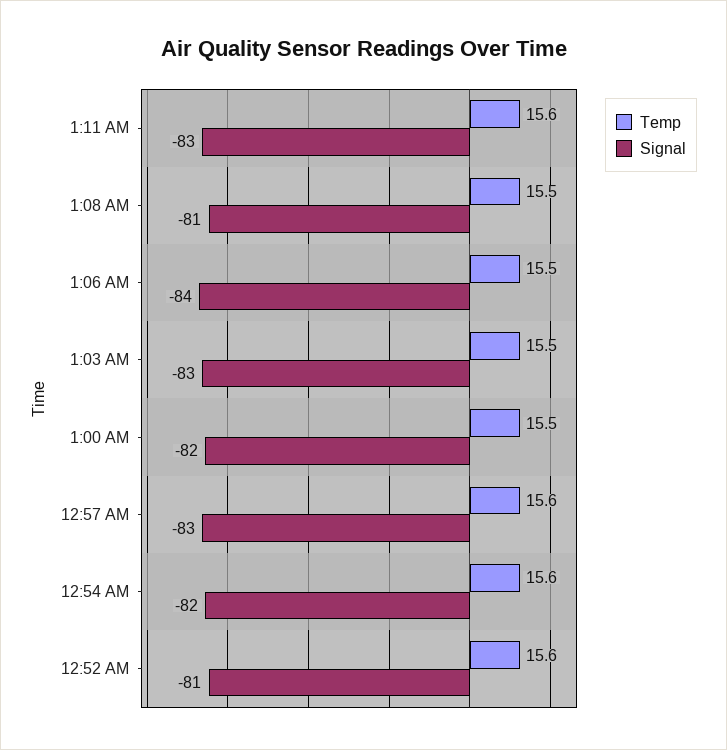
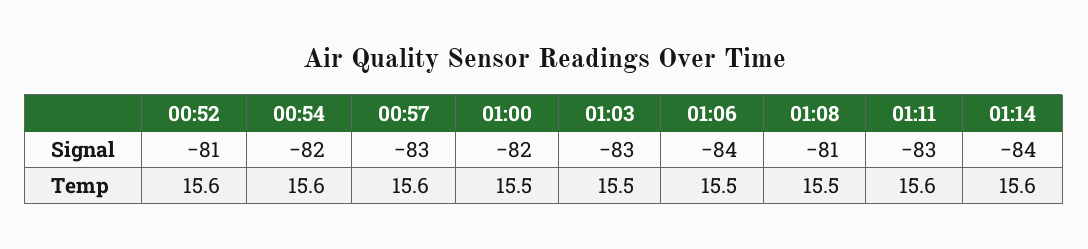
Signal, 01:14: none -> -84
Temp, 01:14: none -> 15.6

